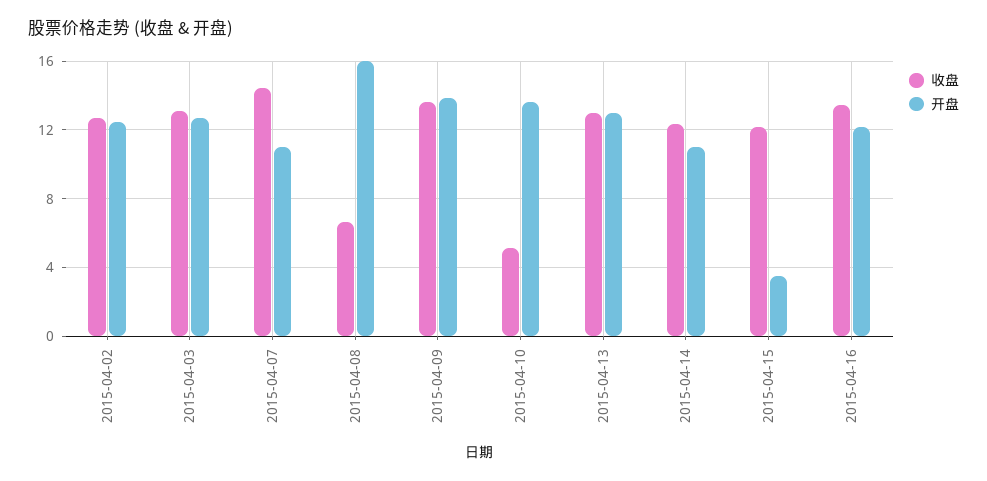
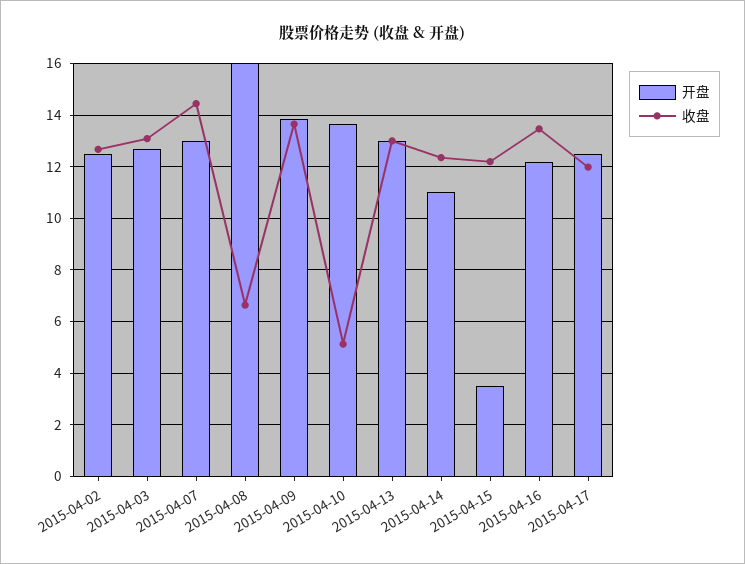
开盘, 2015-04-07: 11 -> 13
开盘, 2015-04-17: none -> 12.5
收盘, 2015-04-17: none -> 12

